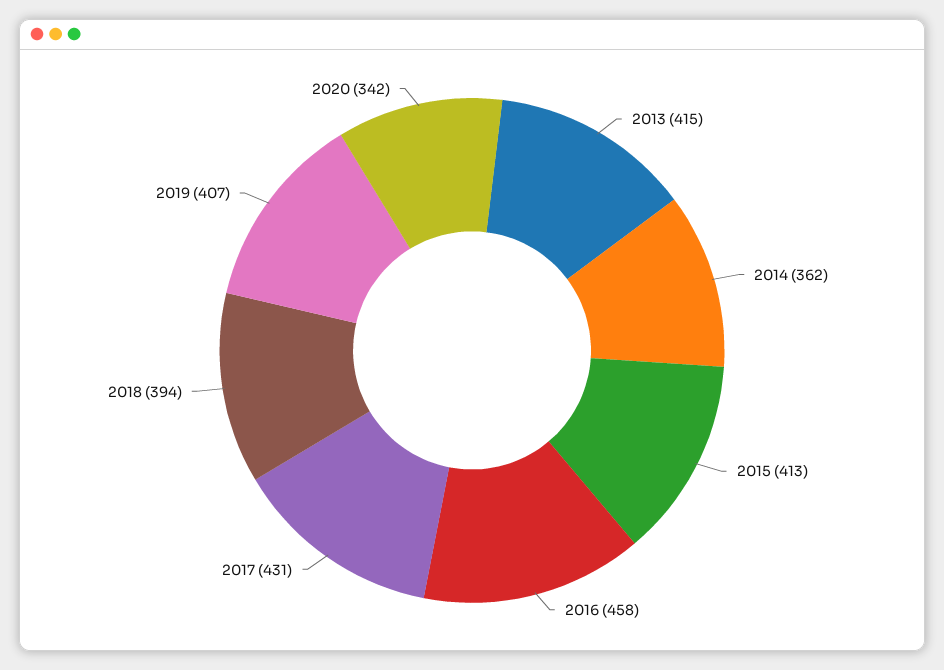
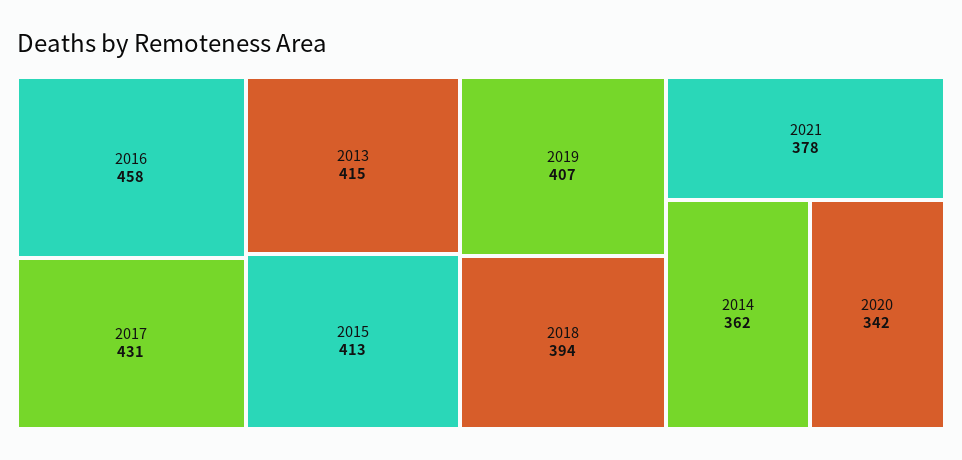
2021: none -> 378

